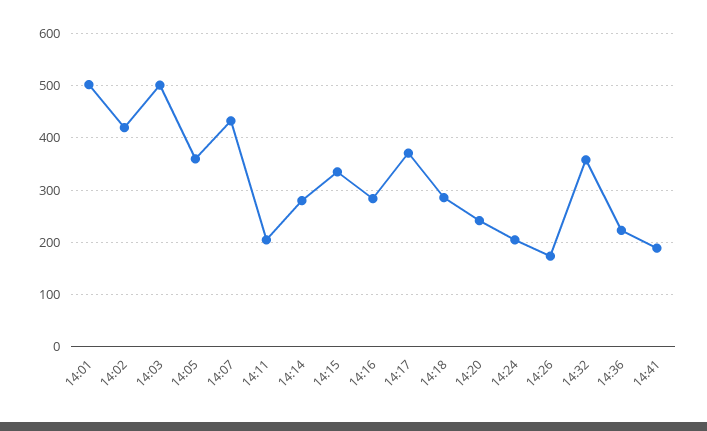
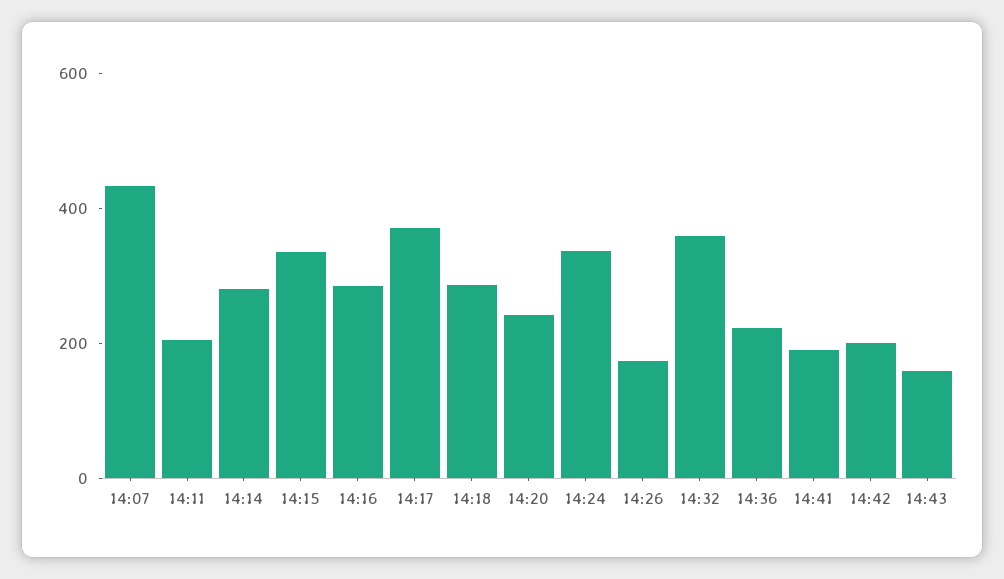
14:01: 500 -> none
14:02: 420 -> none
14:03: 500 -> none
14:05: 360 -> none
14:24: 200 -> 350
14:42: none -> 200
14:43: none -> 150

